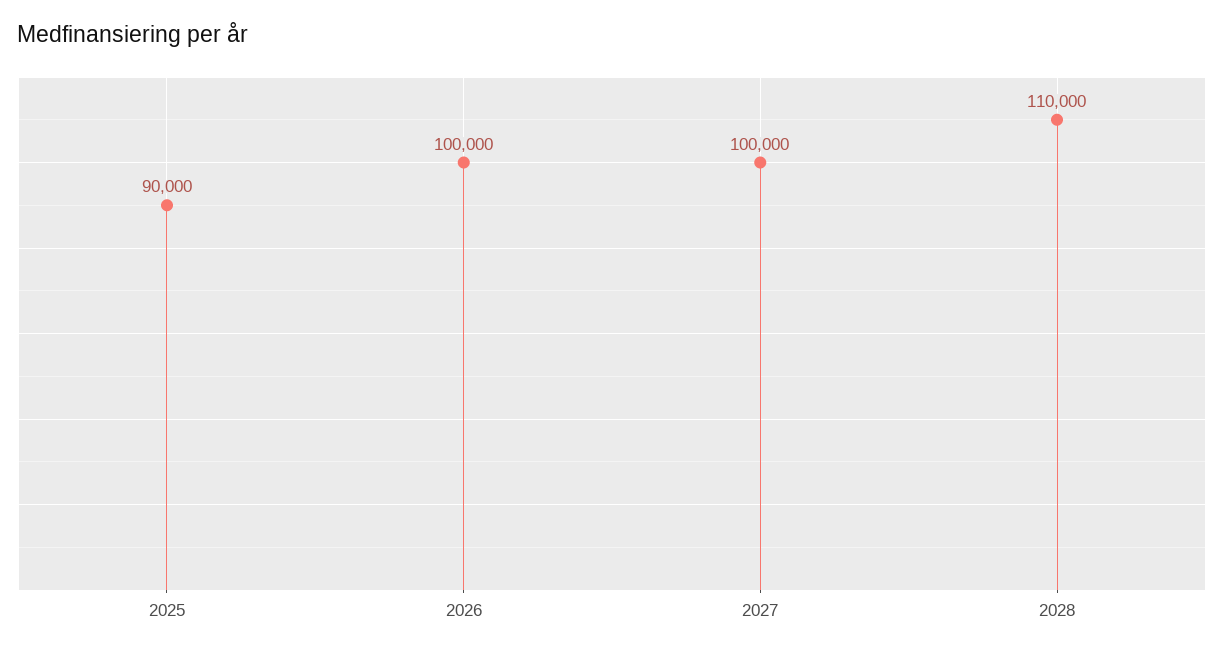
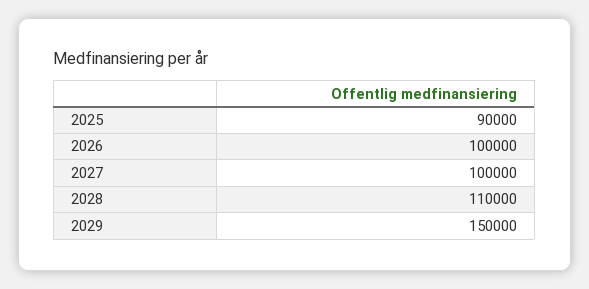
2029: none -> 150000

